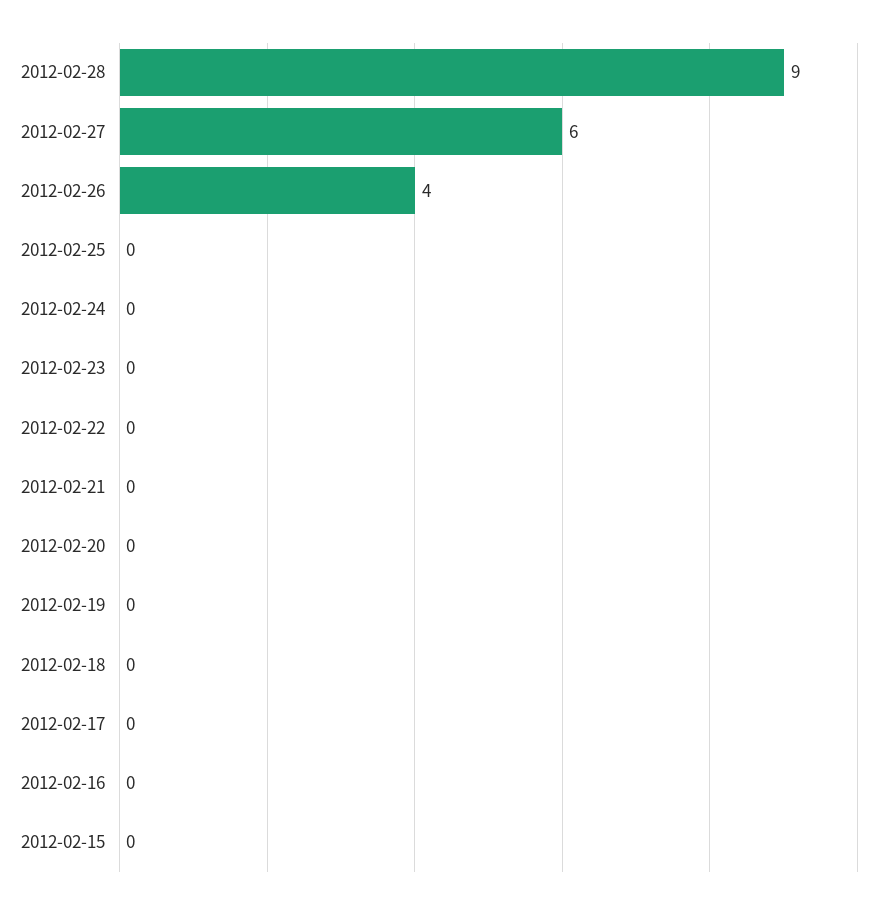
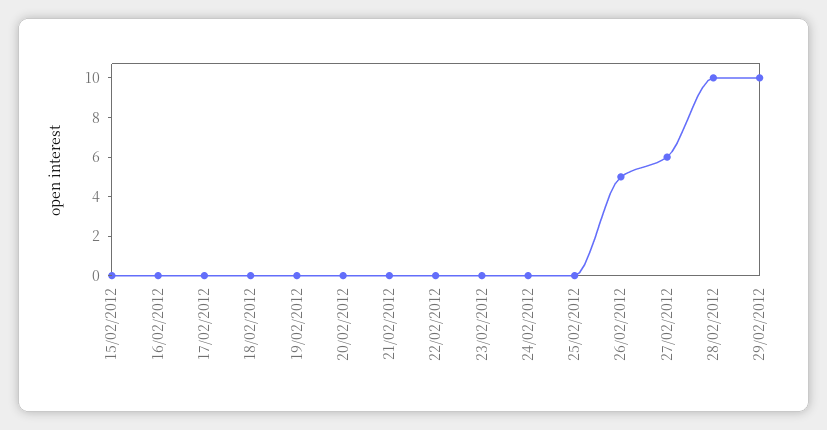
2012-02-28: 9 -> 10
2012-02-26: 4 -> 5
29/02/2012: none -> 10

